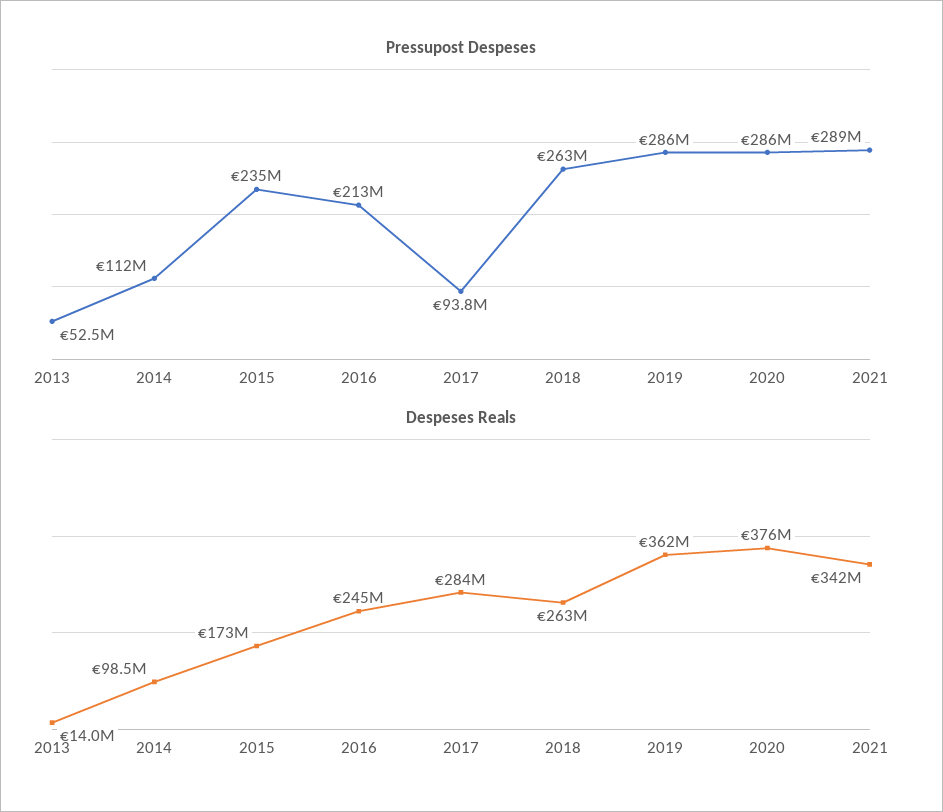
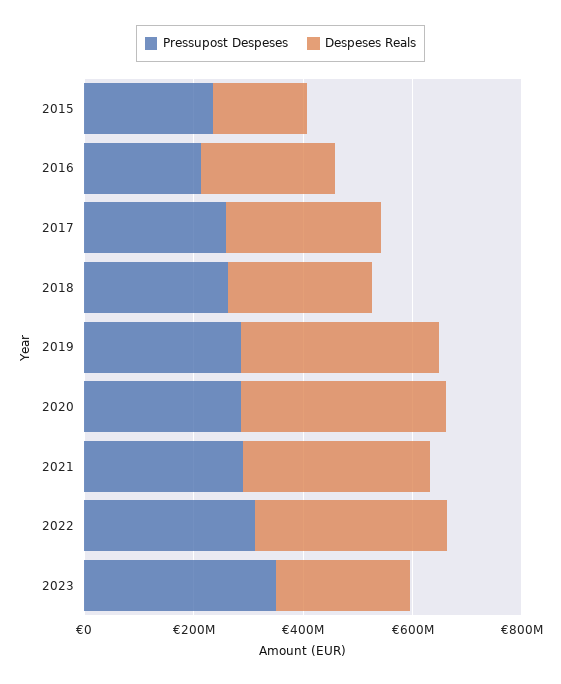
Pressupost Despeses, 2013: 52500000 -> none
Pressupost Despeses, 2014: 112000000 -> none
Pressupost Despeses, 2017: 93800000 -> 250000000
Despeses Reals, 2013: 14000000 -> none
Despeses Reals, 2014: 98500000 -> none
Pressupost Despeses, 2022: none -> 300000000
Despeses Reals, 2022: none -> 350000000
Pressupost Despeses, 2023: none -> 350000000
Despeses Reals, 2023: none -> 250000000

